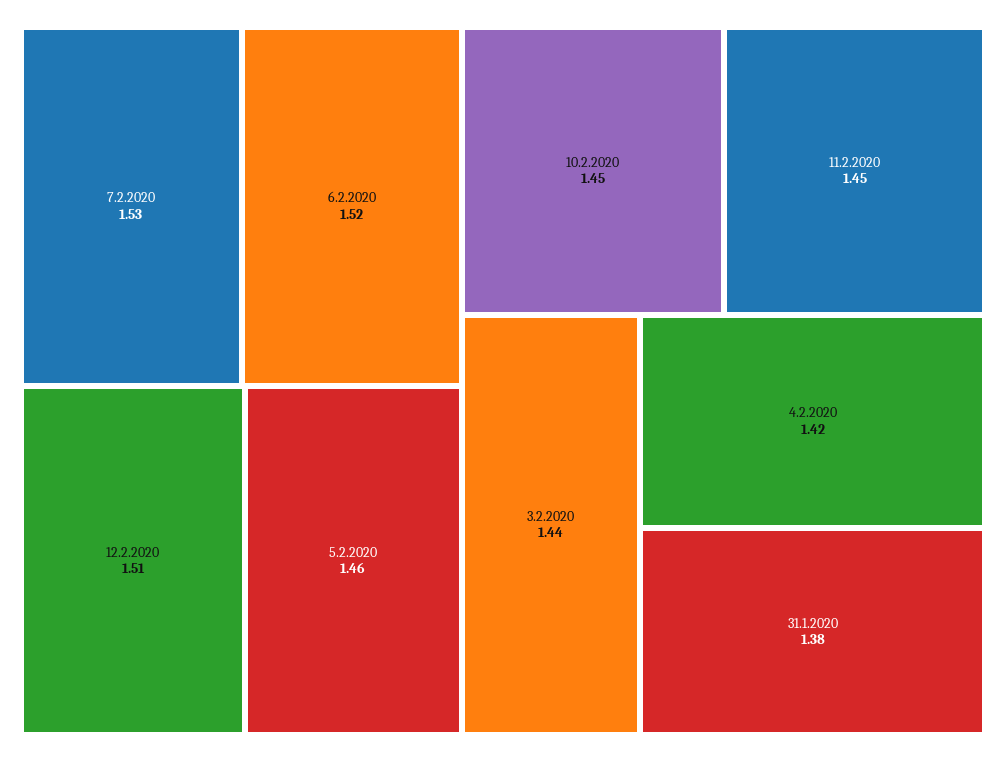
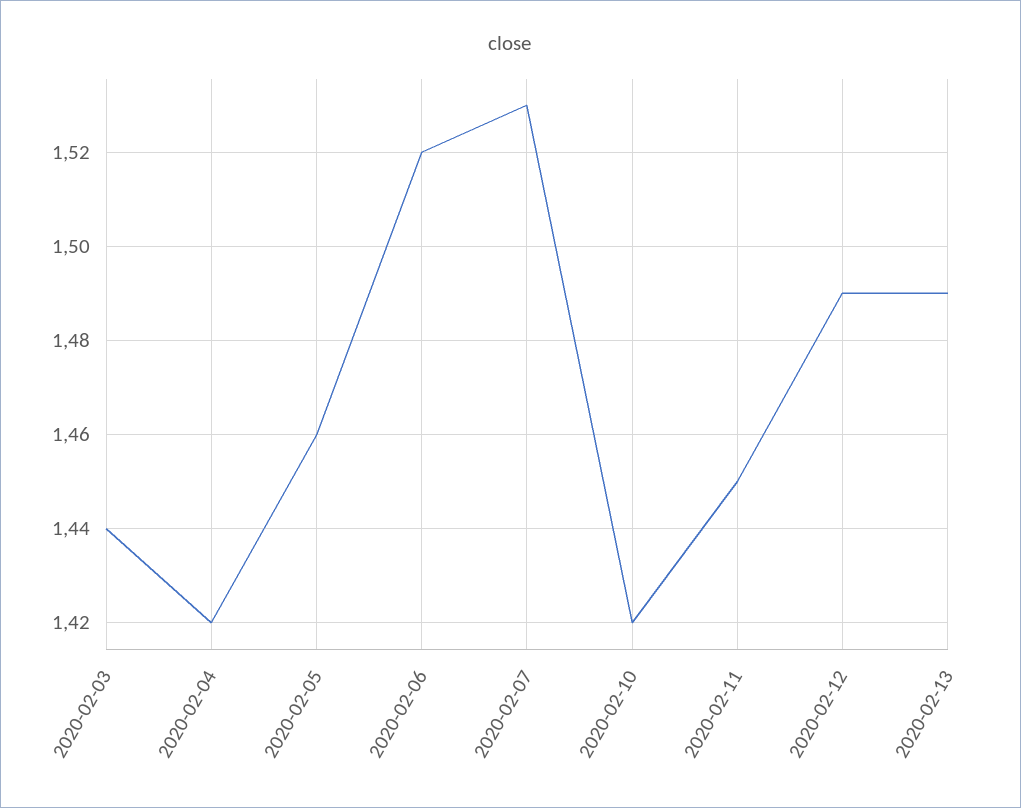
12.2.2020: 1.51 -> 1.49
10.2.2020: 1.45 -> 1.42
31.1.2020: 1.38 -> none
2020-02-13: none -> 1.49

